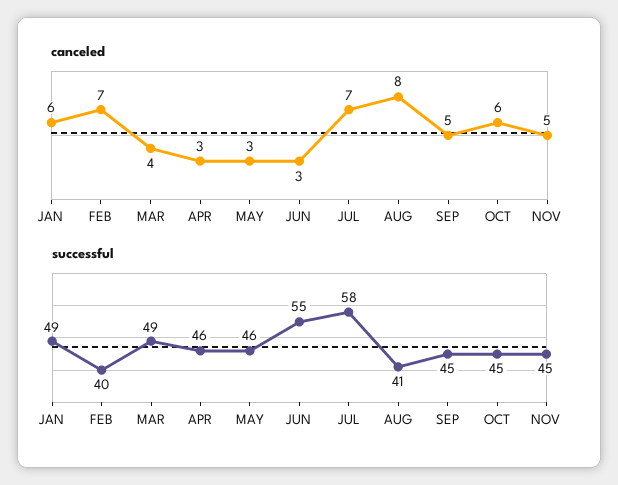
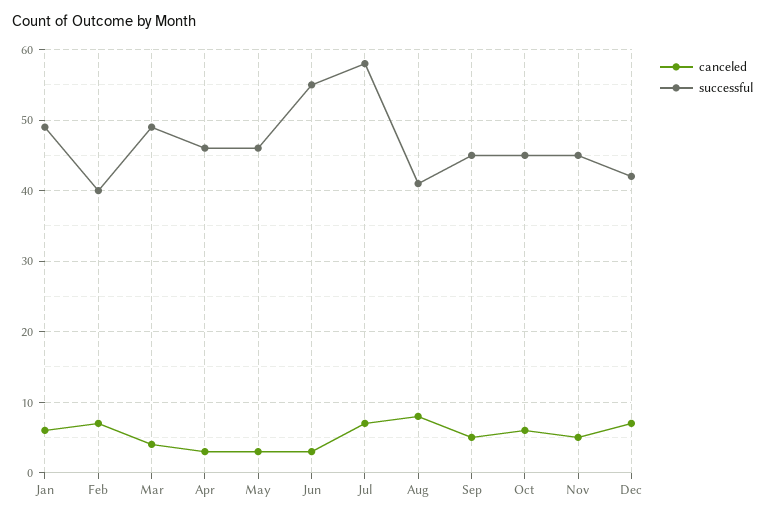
canceled, Dec: none -> 7
successful, Dec: none -> 42

